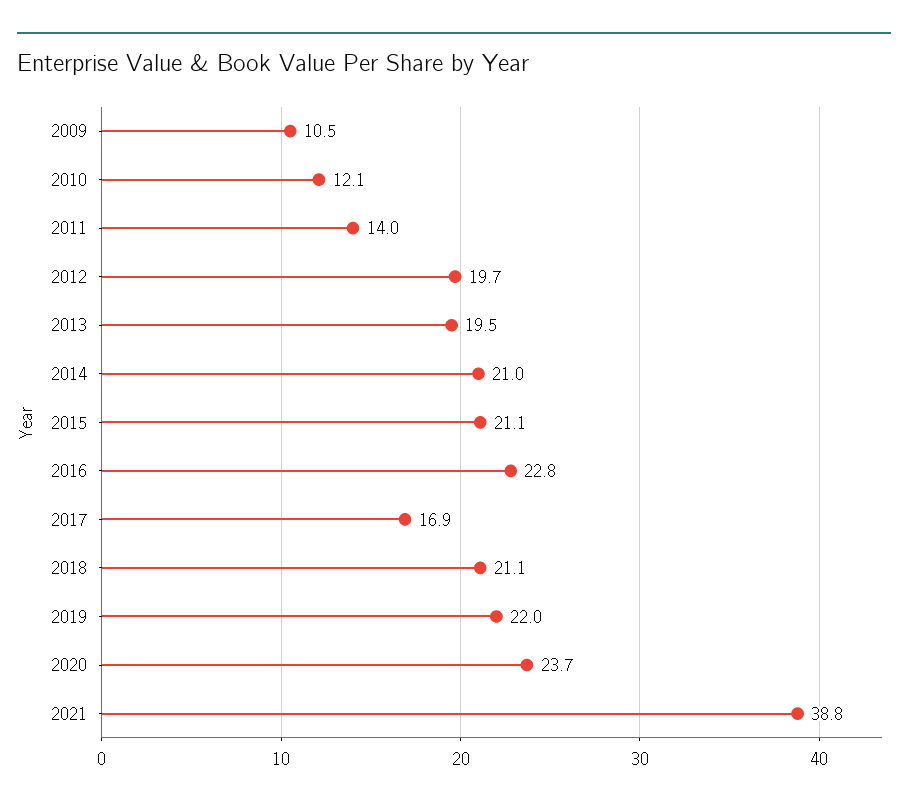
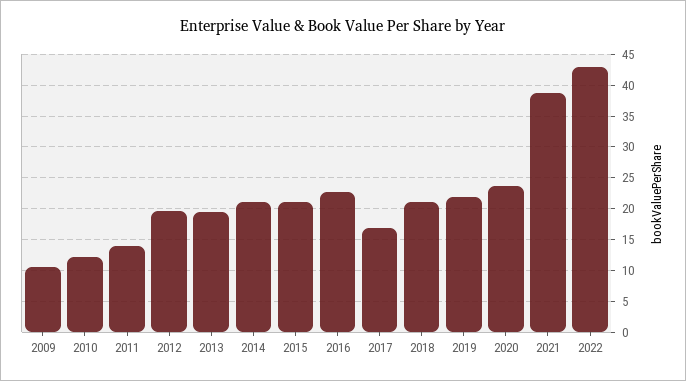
2022: none -> 43

